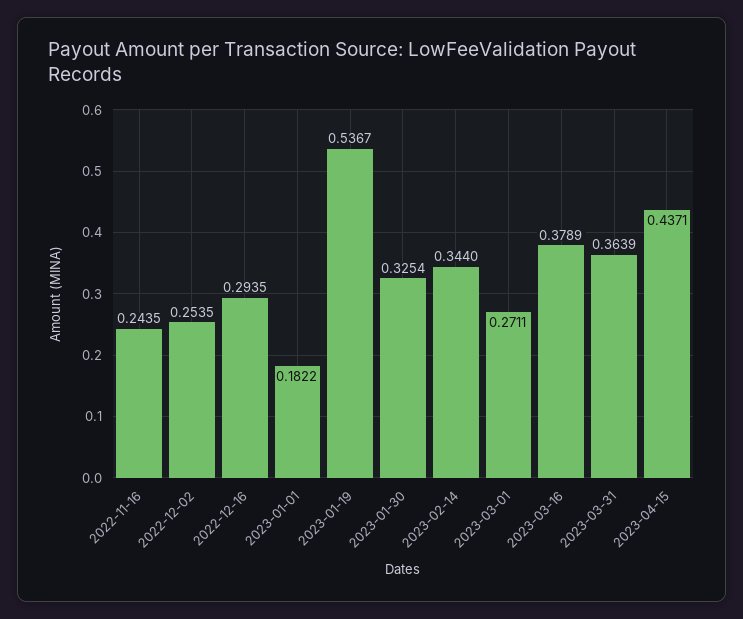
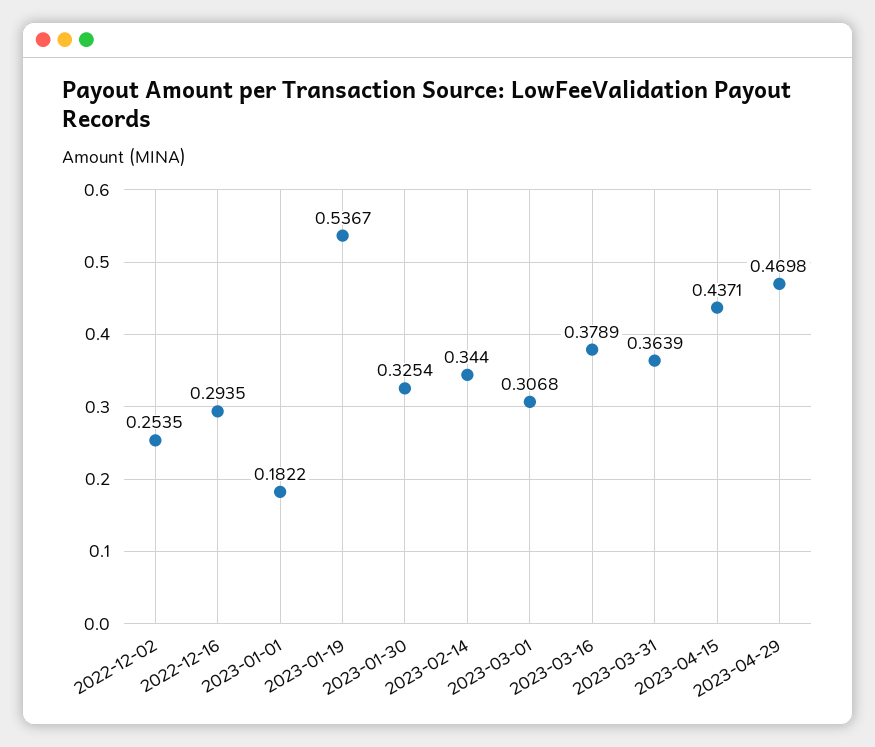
2022-11-16: 0.2435 -> none
2023-03-01: 0.2711 -> 0.3068
2023-04-29: none -> 0.4698

